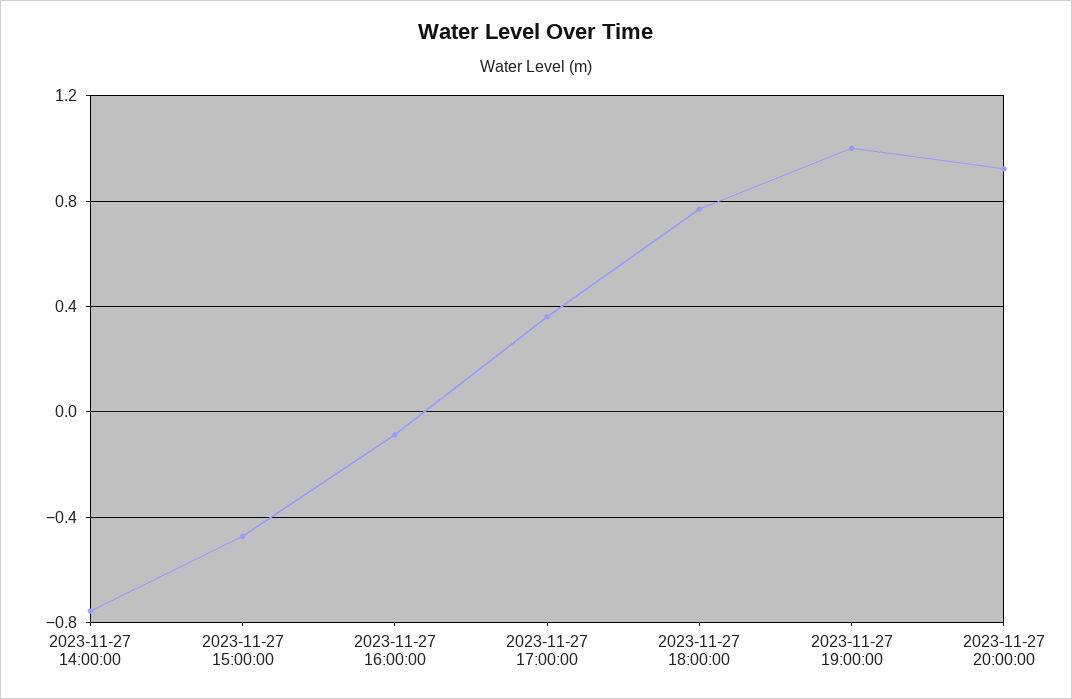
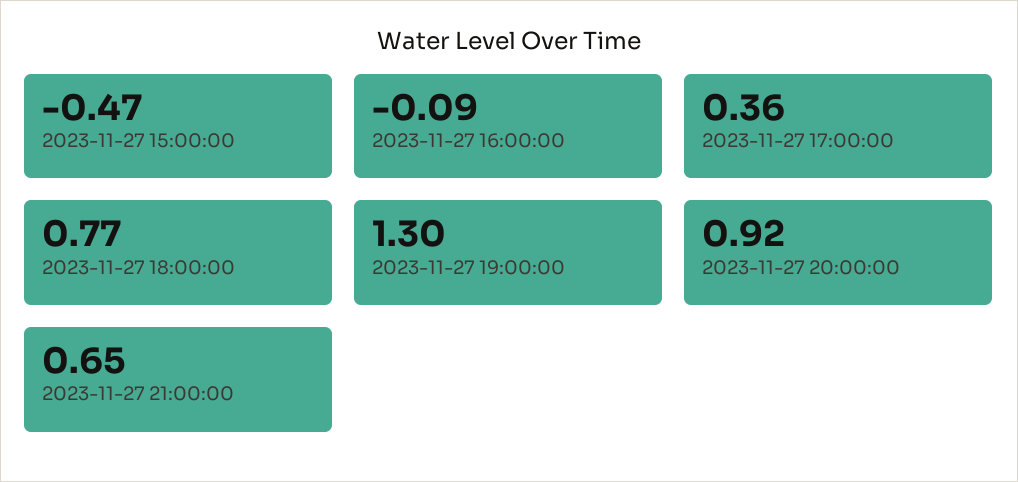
2023-11-27 14:00:00: -0.75 -> none
2023-11-27 19:00:00: 1 -> 1.3
2023-11-27 21:00:00: none -> 0.65

